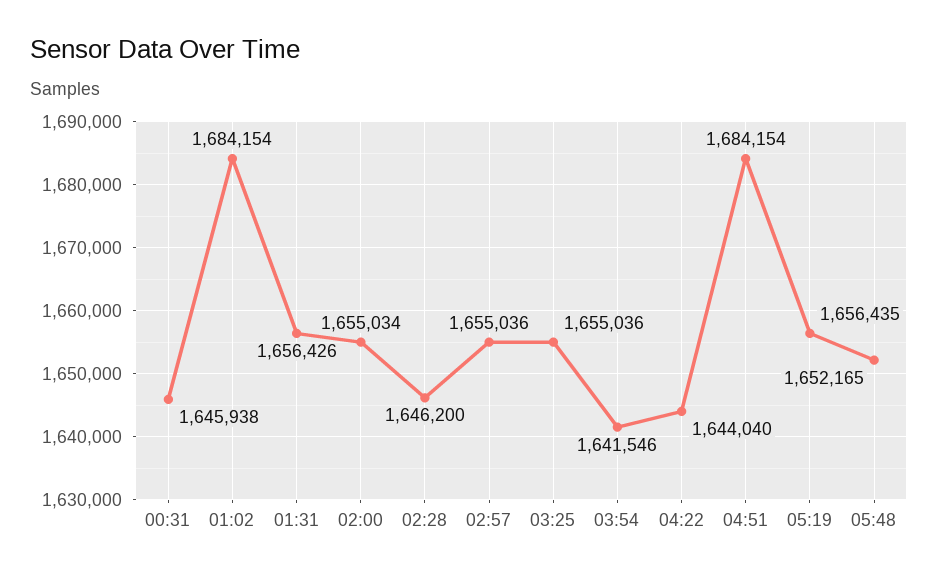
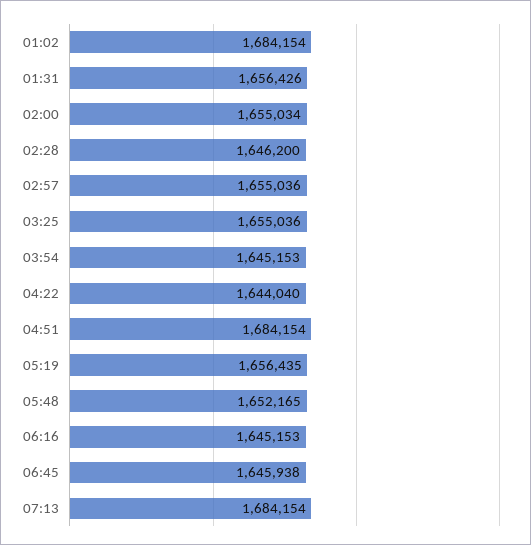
00:31: 1645938 -> none
03:54: 1641546 -> 1645153
06:16: none -> 1645153
06:45: none -> 1645938
07:13: none -> 1684154

